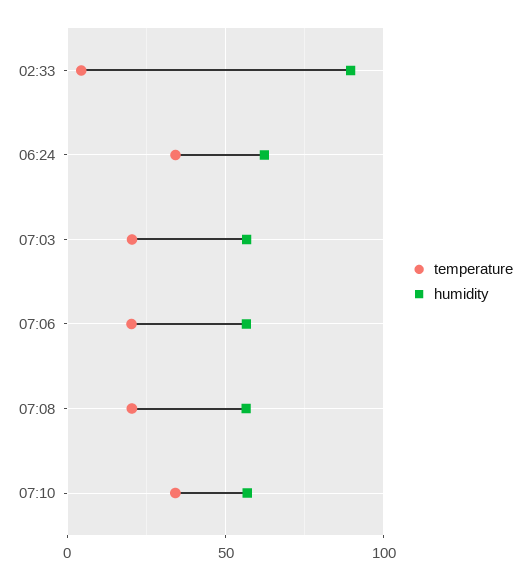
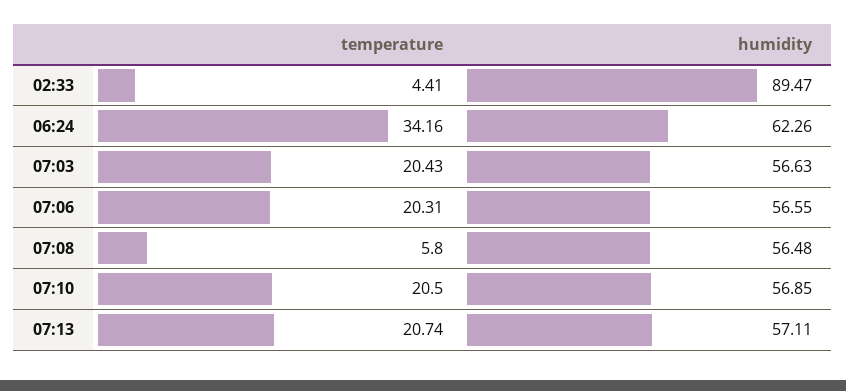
temperature, 07:08: 20 -> 5.8
temperature, 07:10: 35 -> 20.5
temperature, 07:13: none -> 20.74
humidity, 07:13: none -> 57.11

